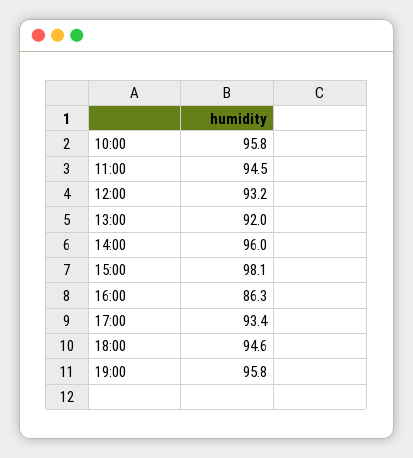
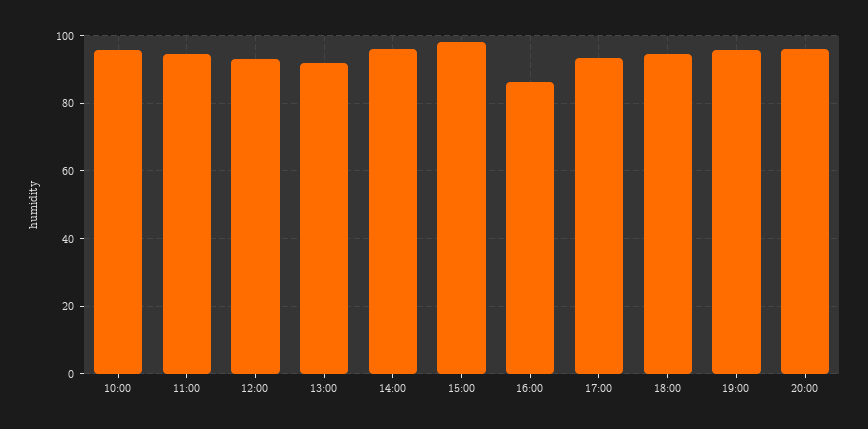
20:00: none -> 96

